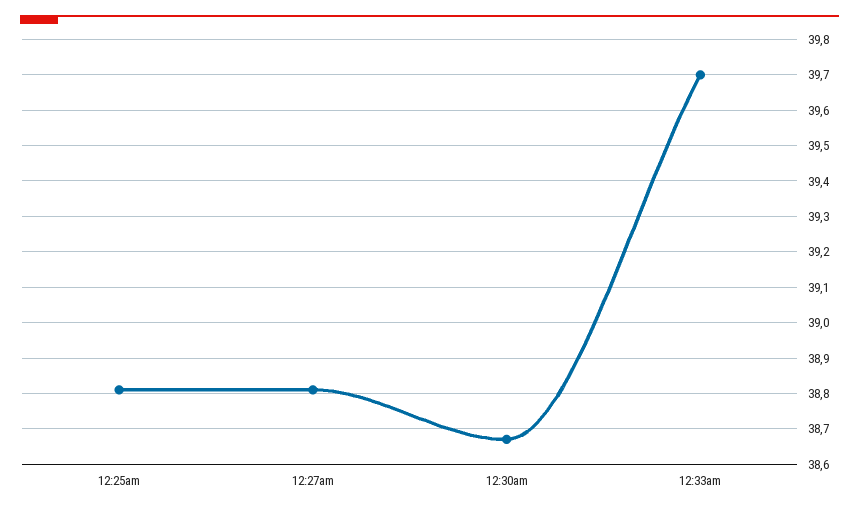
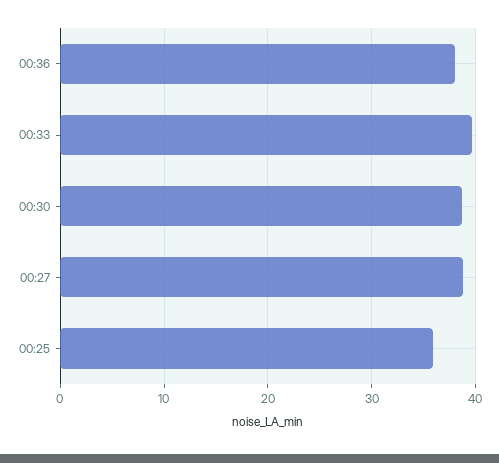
12:25am: 38.8 -> 36
00:36: none -> 38

